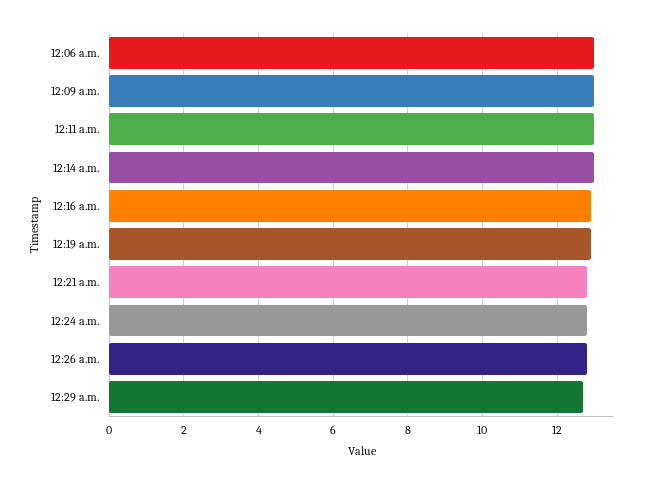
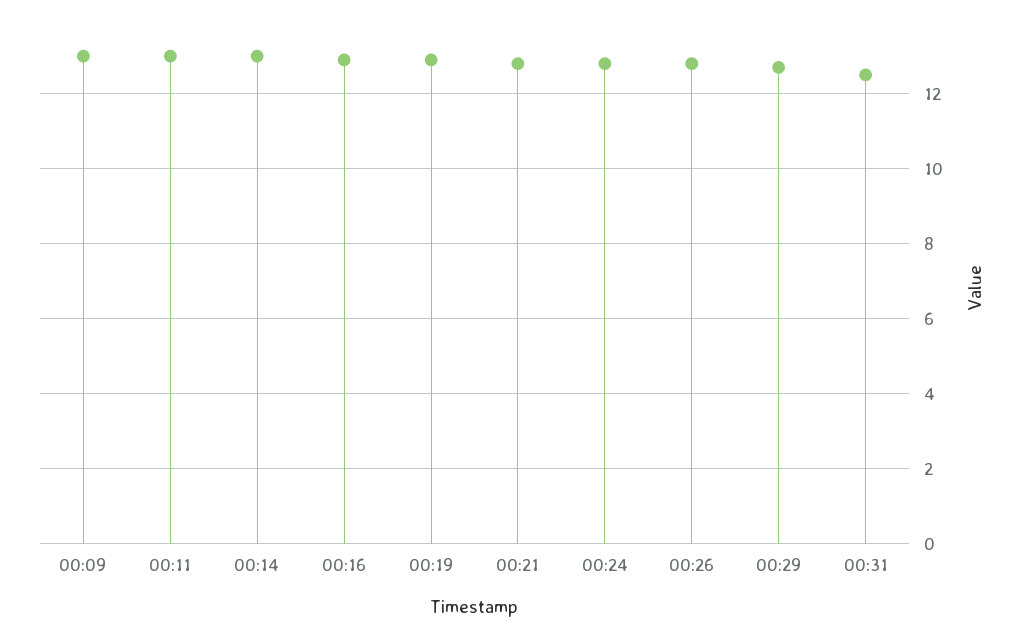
12:06 a.m.: 13 -> none
00:31: none -> 12.5

